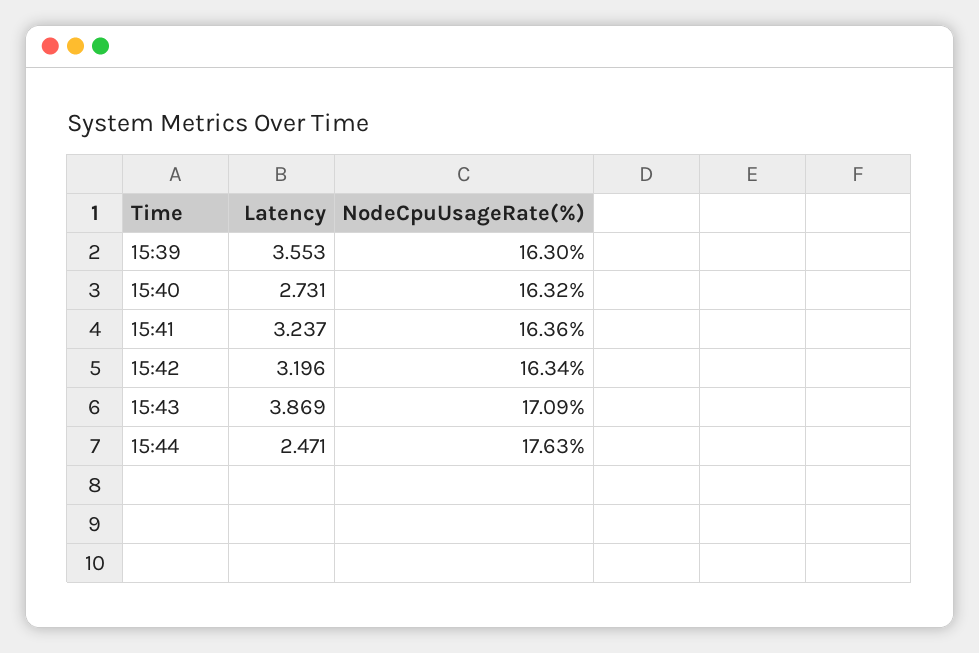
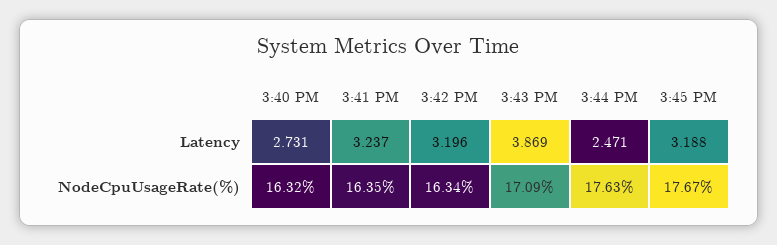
Latency, 15:39: 3.553 -> none
NodeCpuUsageRate(%), 15:39: 16.3 -> none
NodeCpuUsageRate(%), 15:41: 16.36 -> 16.35
Latency, 3:45 PM: none -> 3.188
NodeCpuUsageRate(%), 3:45 PM: none -> 17.67

